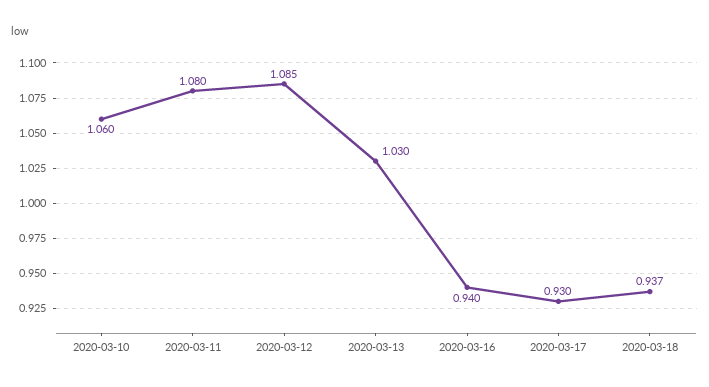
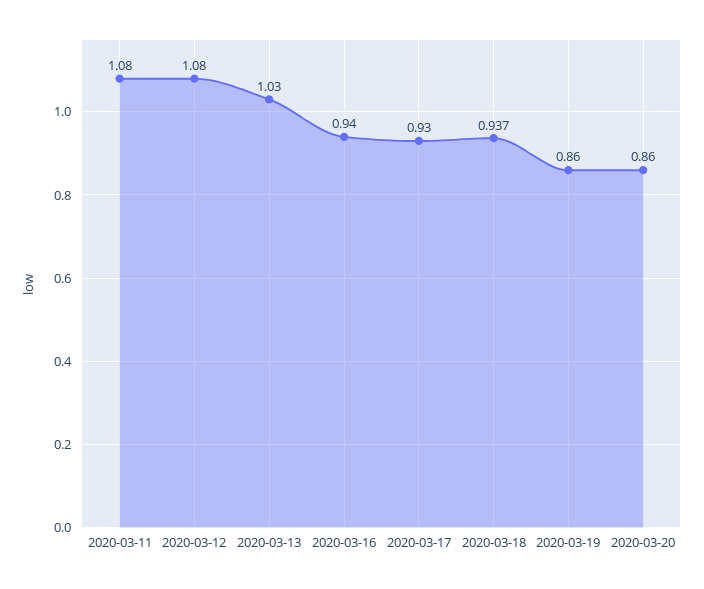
2020-03-10: 1.06 -> none
2020-03-12: 1.085 -> 1.08
2020-03-19: none -> 0.86
2020-03-20: none -> 0.86

